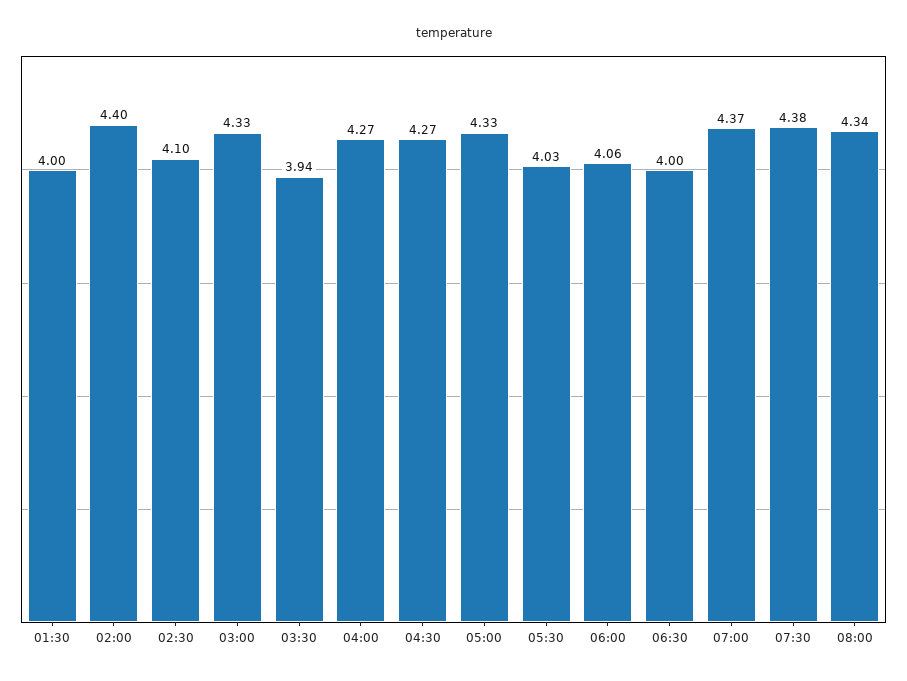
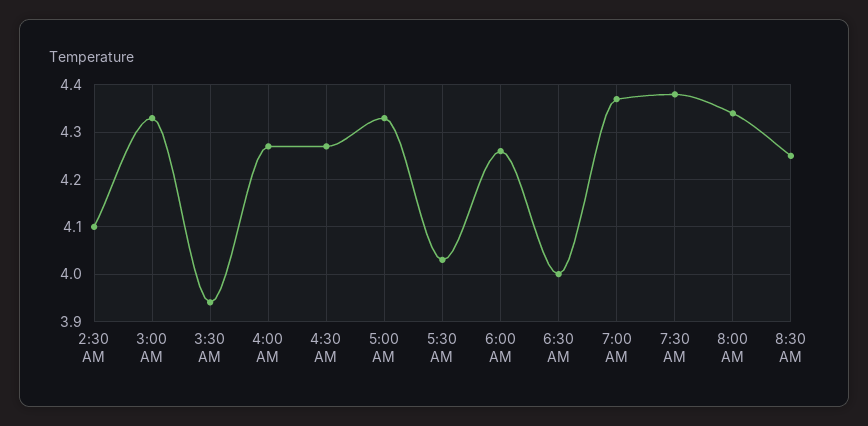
01:30: 4 -> none
02:00: 4.4 -> none
06:00: 4.06 -> 4.25
8:30 AM: none -> 4.25

